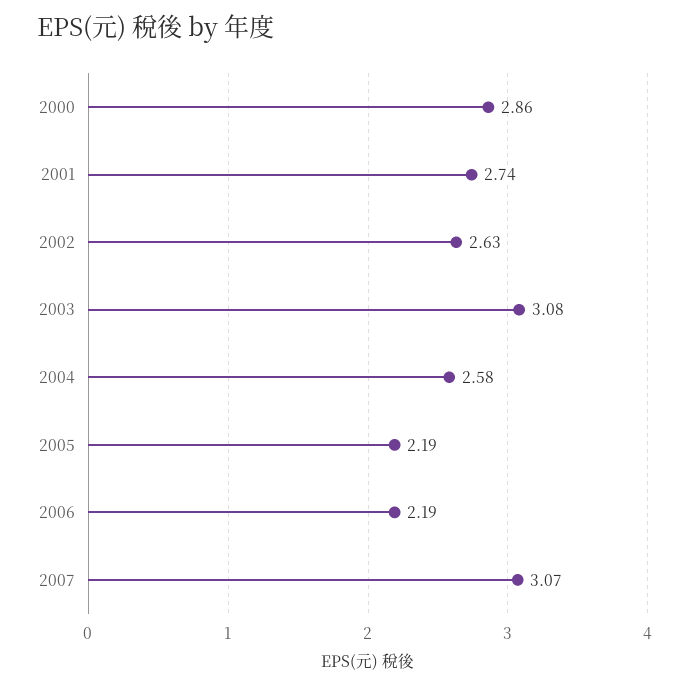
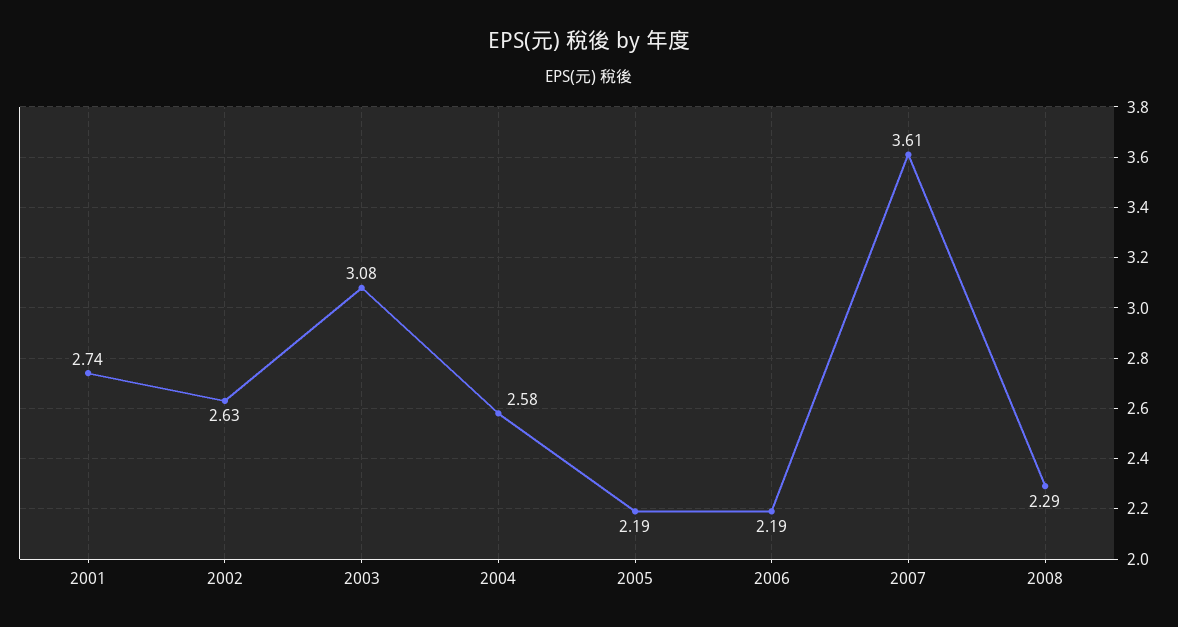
2000: 2.86 -> none
2007: 3.07 -> 3.61
2008: none -> 2.29

